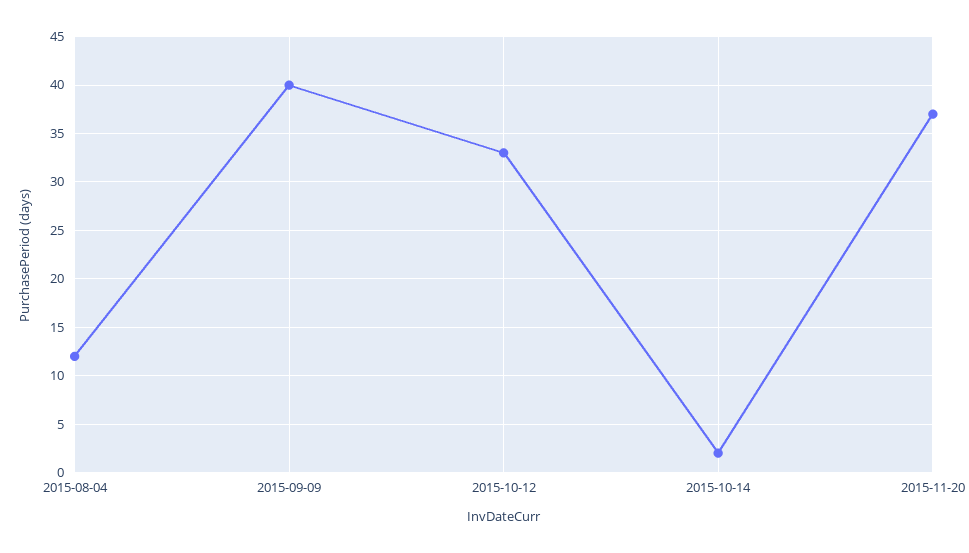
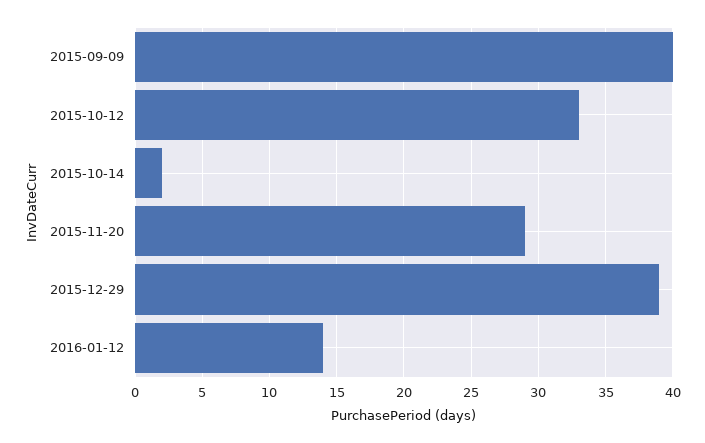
2015-08-04: 12 -> none
2015-11-20: 37 -> 29
2015-12-29: none -> 39
2016-01-12: none -> 14

